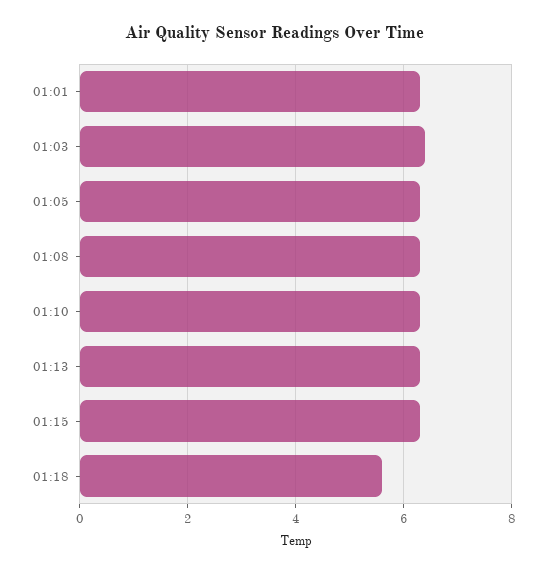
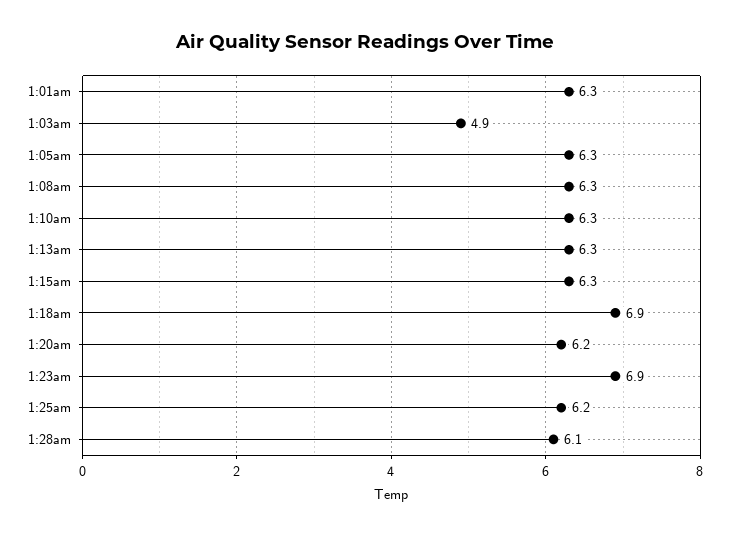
01:03: 6.5 -> 4.9
01:18: 5.5 -> 6.9
1:20am: none -> 6.2
1:23am: none -> 6.9
1:25am: none -> 6.2
1:28am: none -> 6.1

